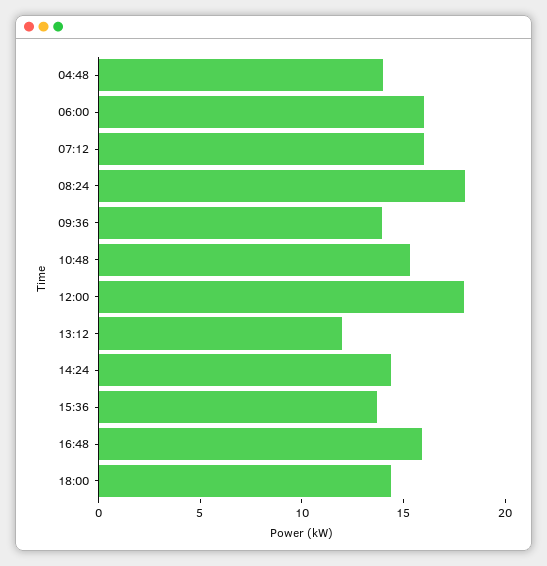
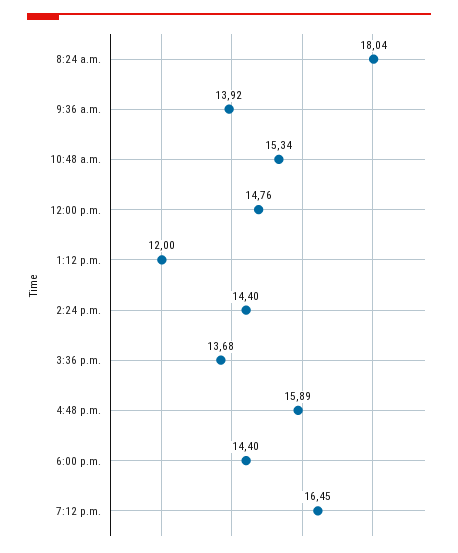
04:48: 14 -> none
06:00: 16 -> none
07:12: 16 -> none
12:00: 18 -> 14.76
7:12 p.m.: none -> 16.45

